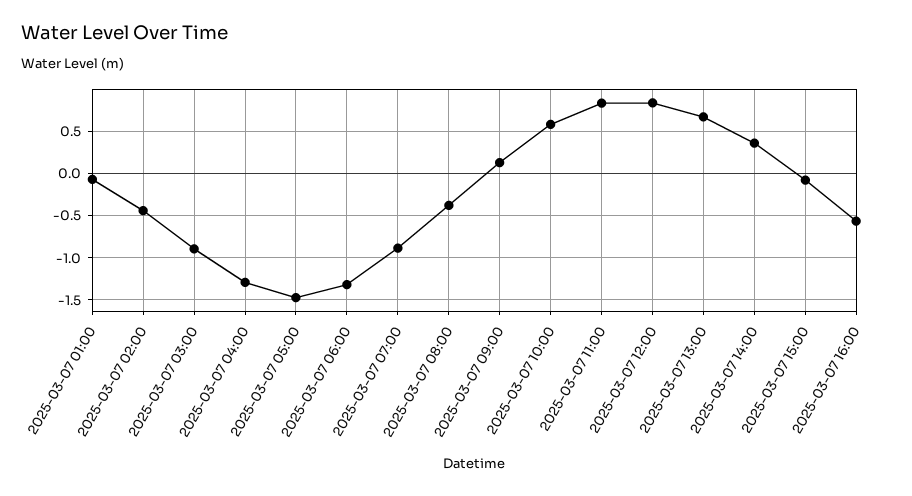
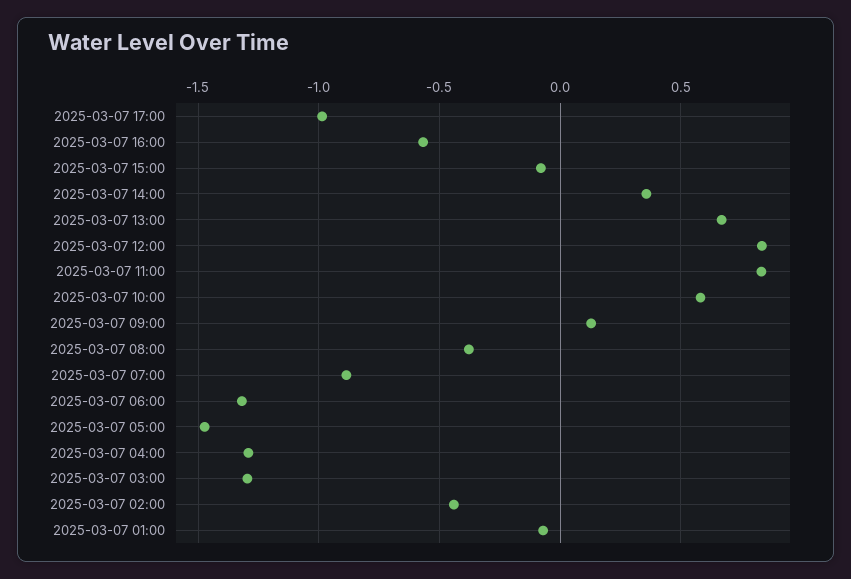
2025-03-07 03:00: -0.9 -> -1.3
2025-03-07 17:00: none -> -1

